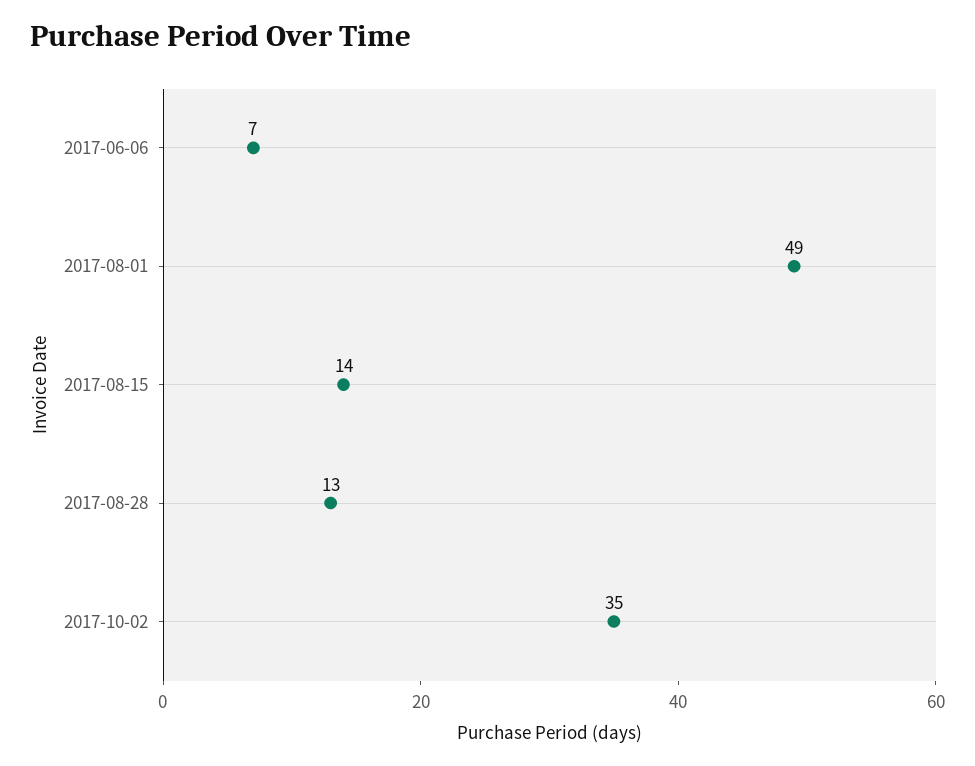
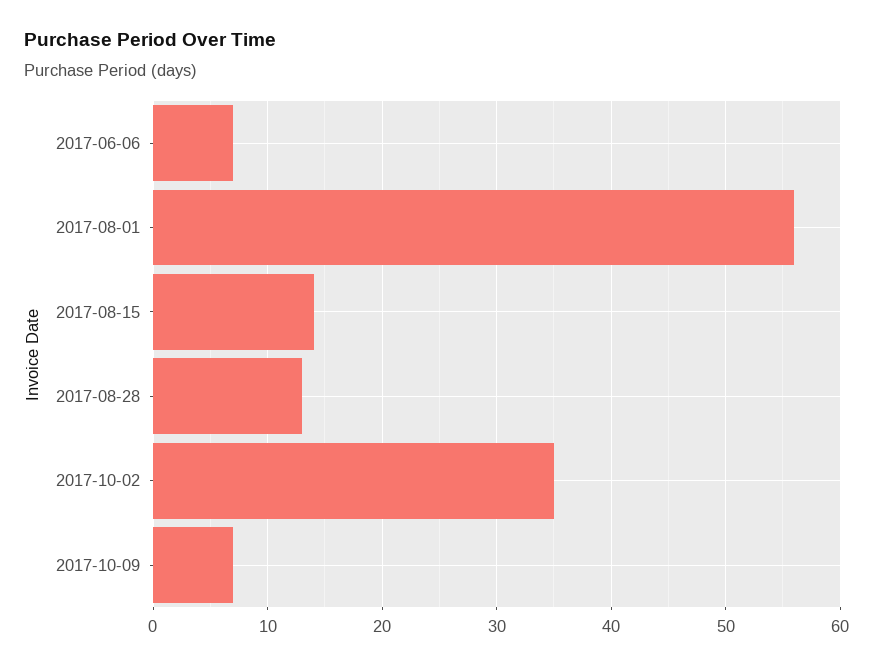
2017-08-01: 49 -> 56
2017-10-09: none -> 7

